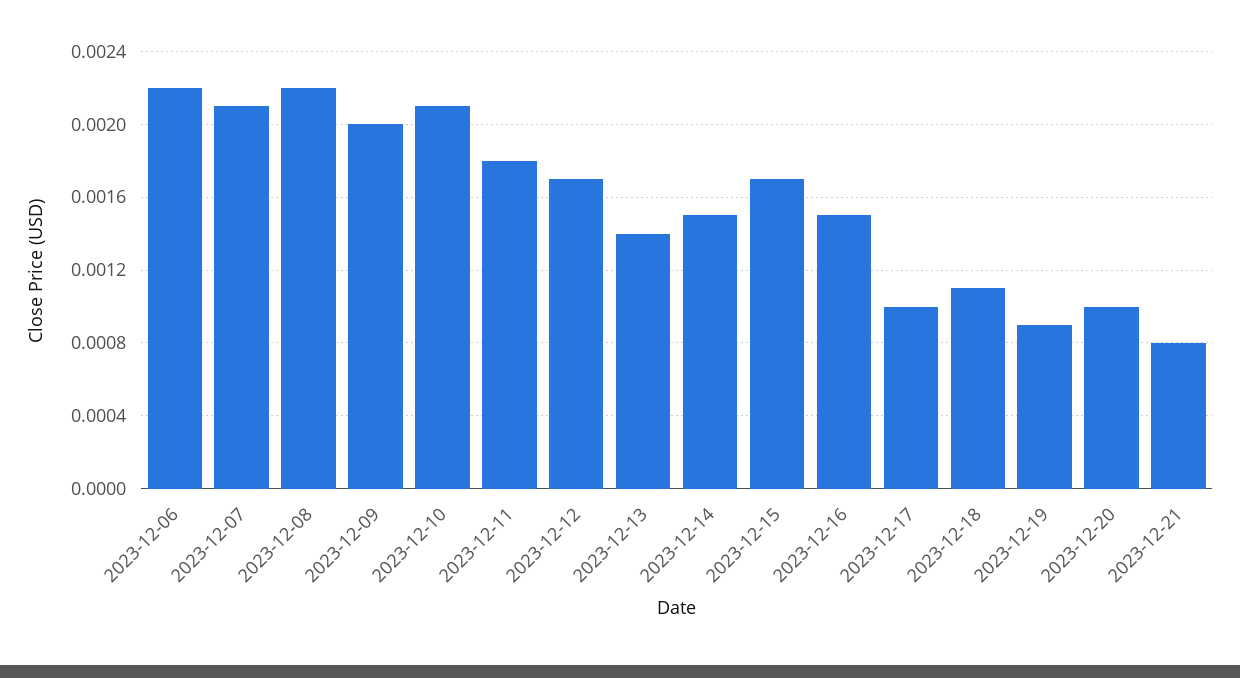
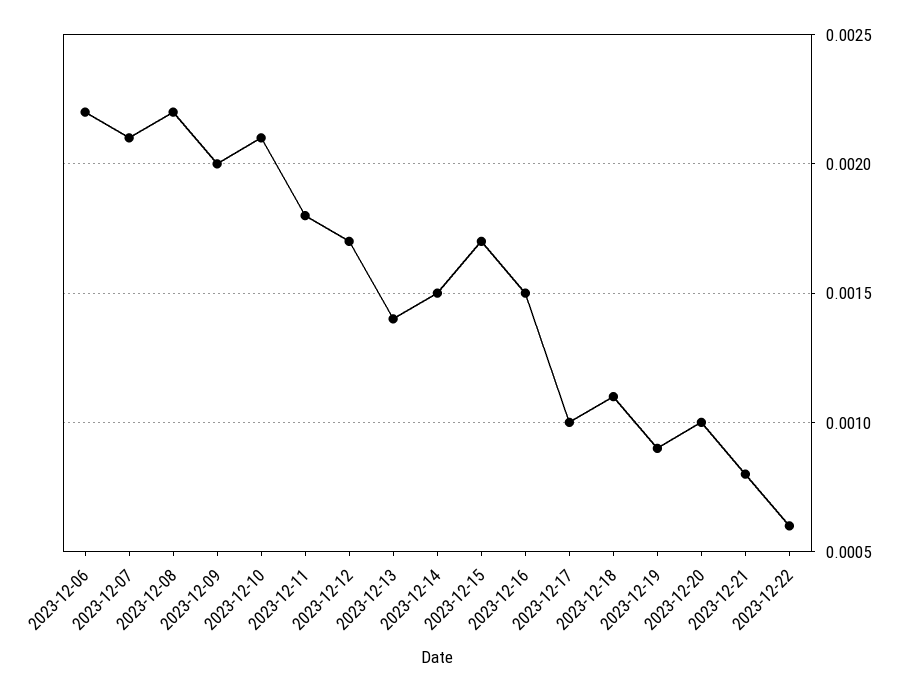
2023-12-22: none -> 0.0006

